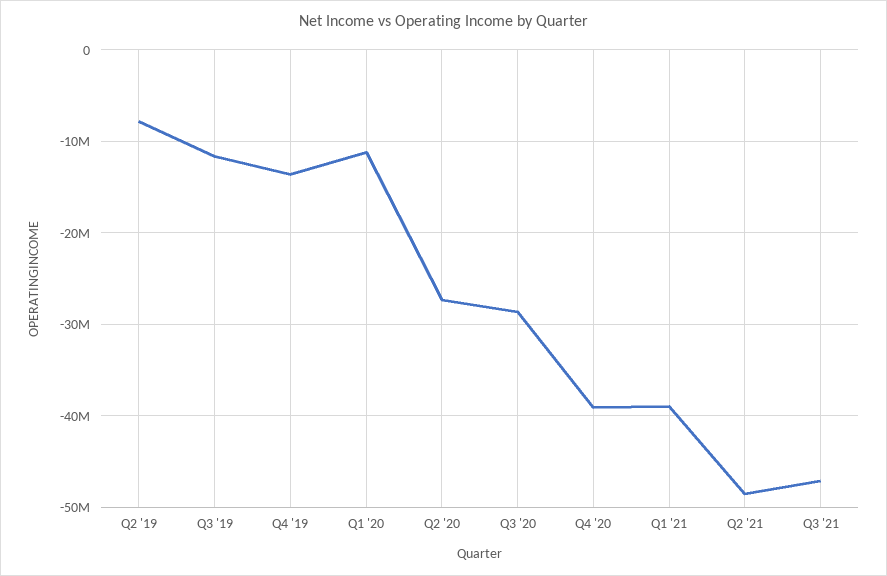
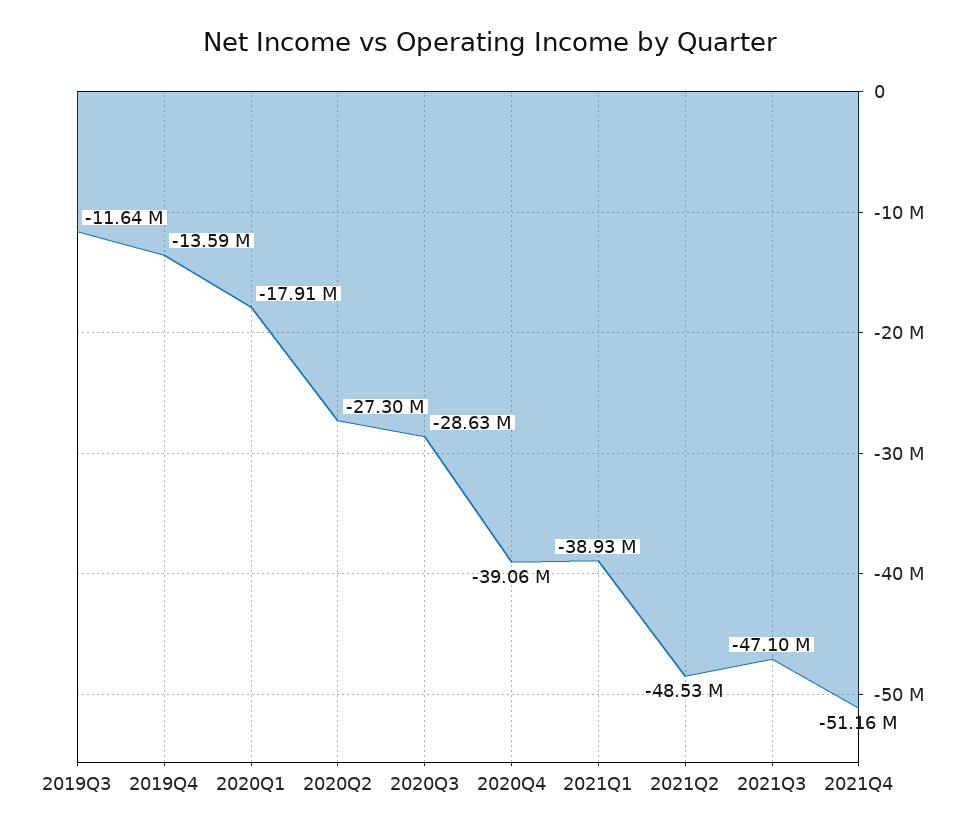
Q2 '19: -8000000 -> none
Q1 '20: -11000000 -> -17910000
2021Q4: none -> -51160000

